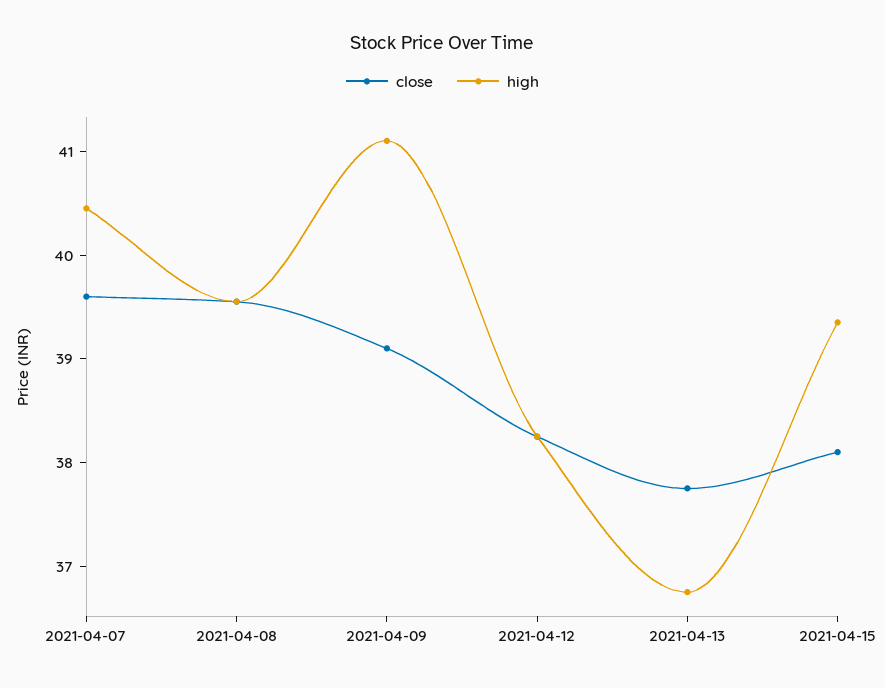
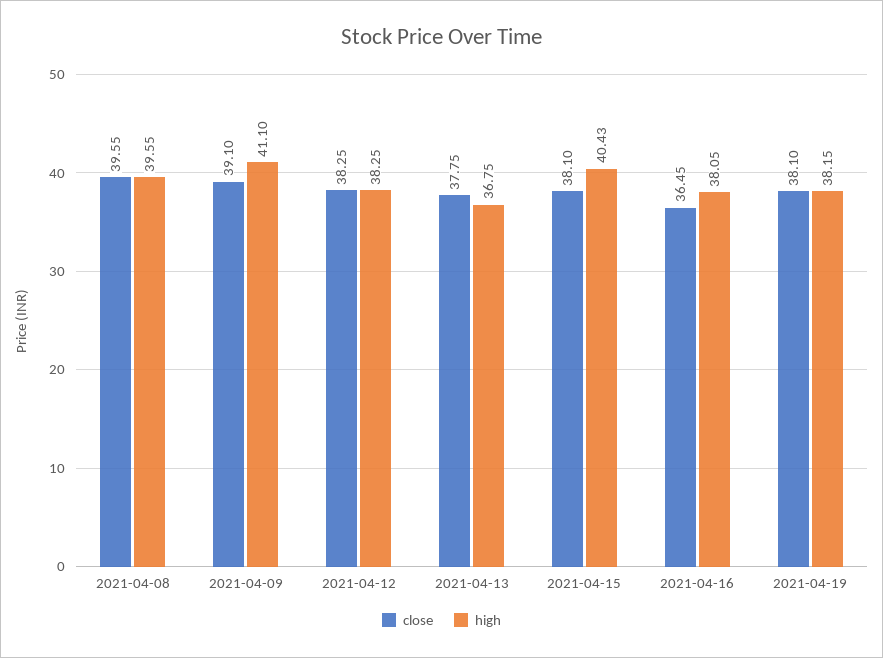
close, 2021-04-07: 39.6 -> none
high, 2021-04-07: 40.4 -> none
high, 2021-04-15: 39.4 -> 40.43
close, 2021-04-16: none -> 36.45
high, 2021-04-16: none -> 38.05
close, 2021-04-19: none -> 38.1
high, 2021-04-19: none -> 38.15

